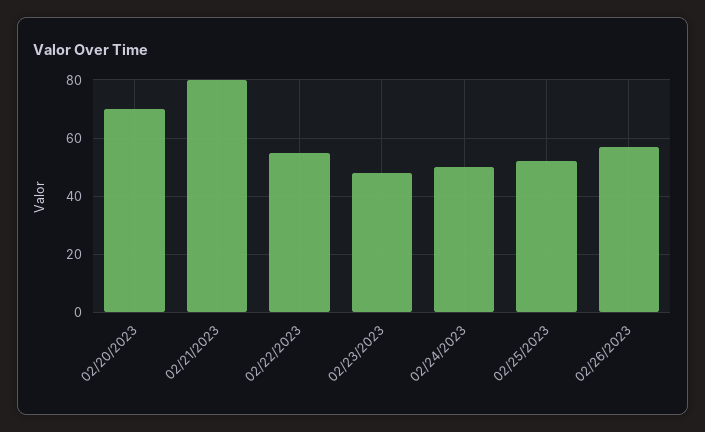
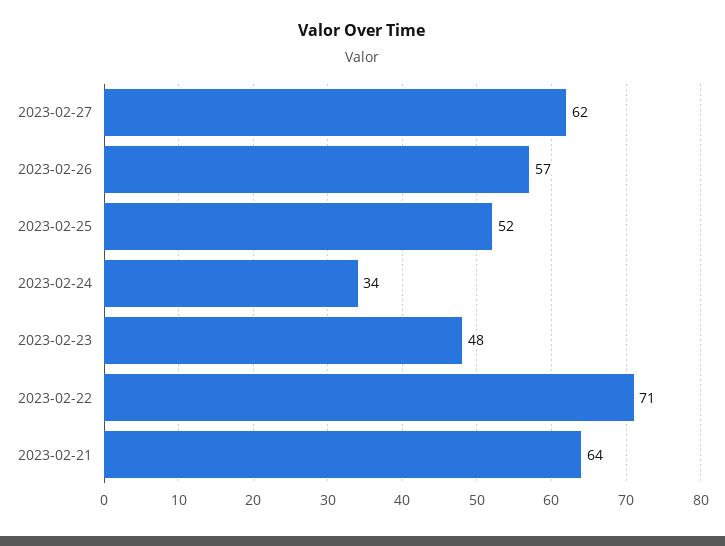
02/20/2023: 70 -> none
02/21/2023: 80 -> 64
02/22/2023: 55 -> 71
02/24/2023: 50 -> 34
2023-02-27: none -> 62

